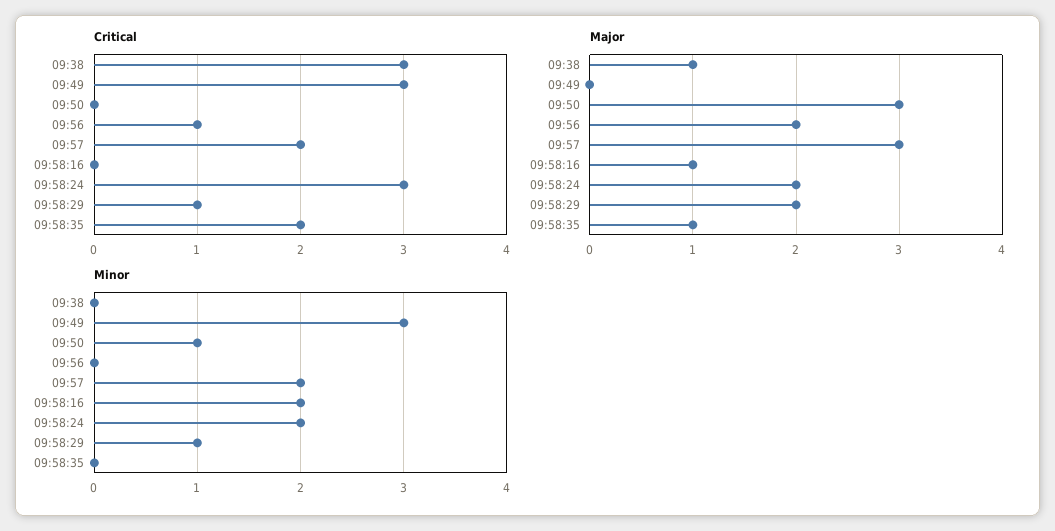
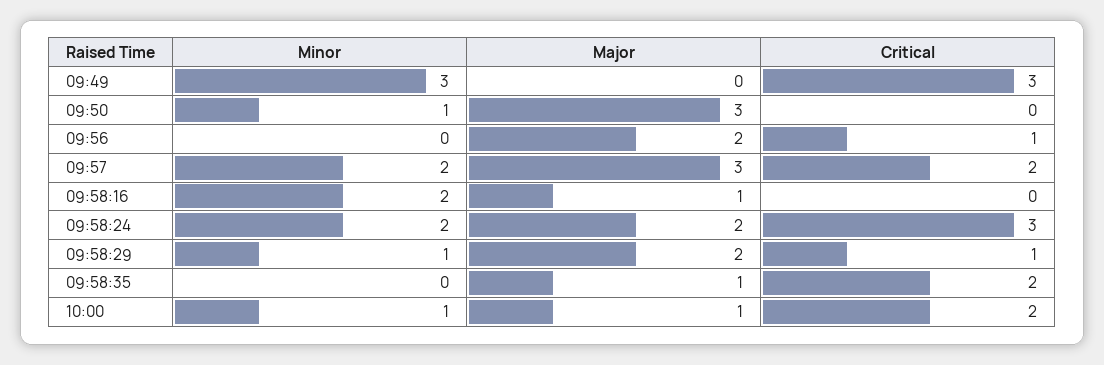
Critical, 09:38: 3 -> none
Major, 09:38: 1 -> none
Minor, 09:38: 0 -> none
Minor, 10:00: none -> 1
Major, 10:00: none -> 1
Critical, 10:00: none -> 2

